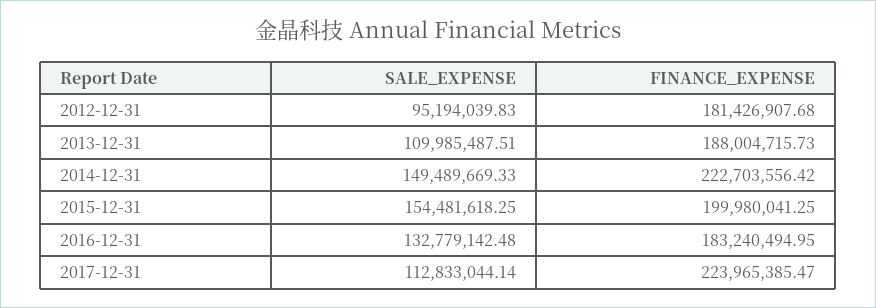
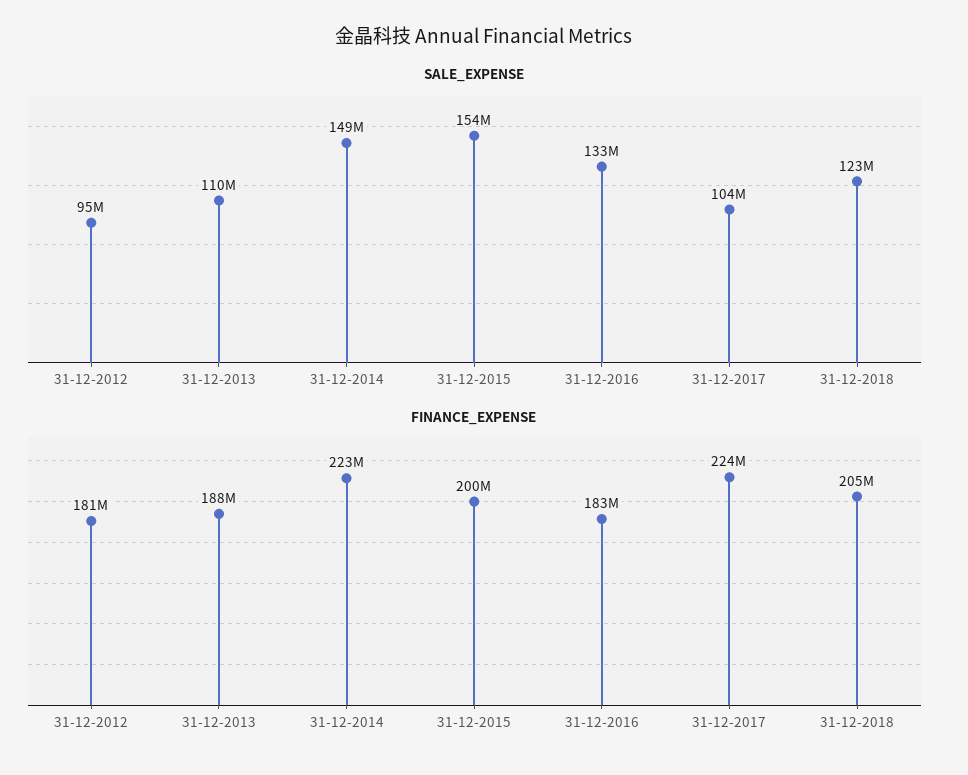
SALE_EXPENSE, 2017-12-31: 112833044.14 -> 104000000
SALE_EXPENSE, 31-12-2018: none -> 123000000
FINANCE_EXPENSE, 31-12-2018: none -> 205000000

